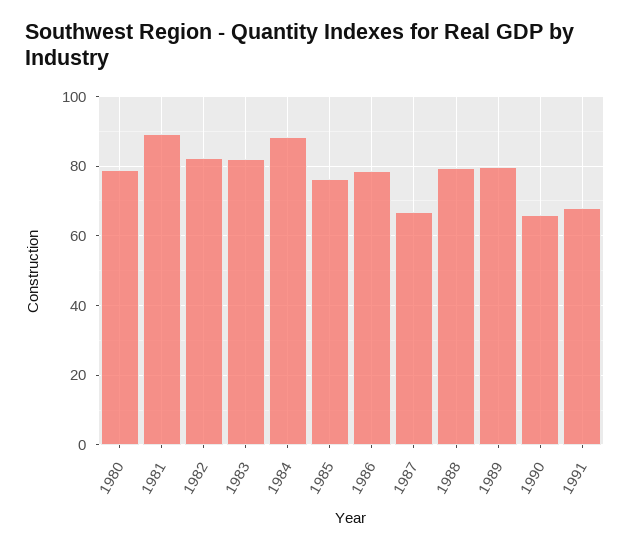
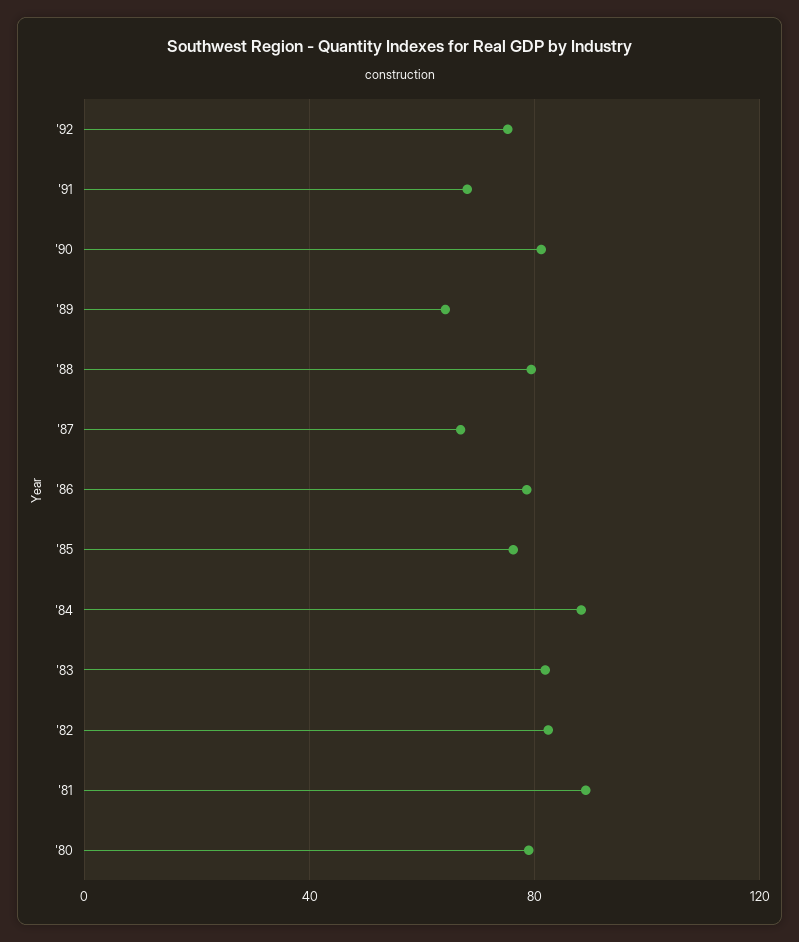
1989: 80 -> 65
1990: 66 -> 80
'92: none -> 75

